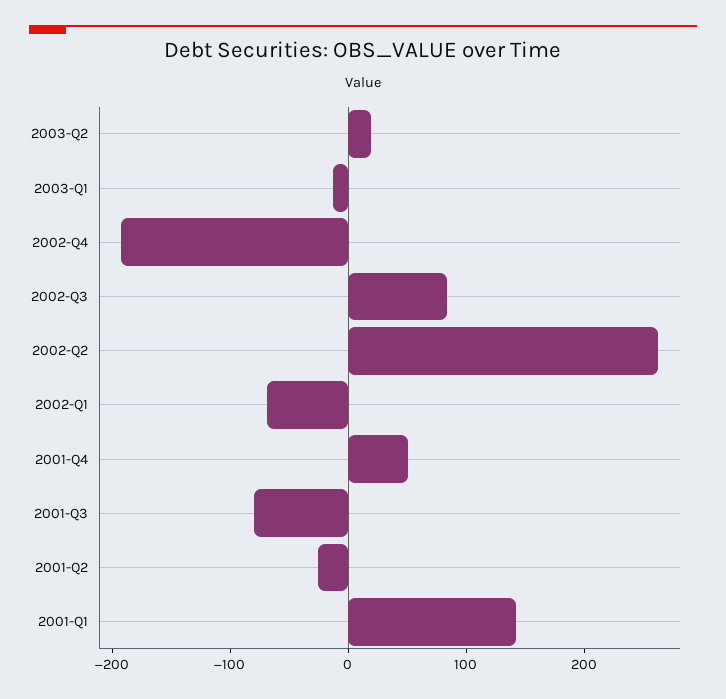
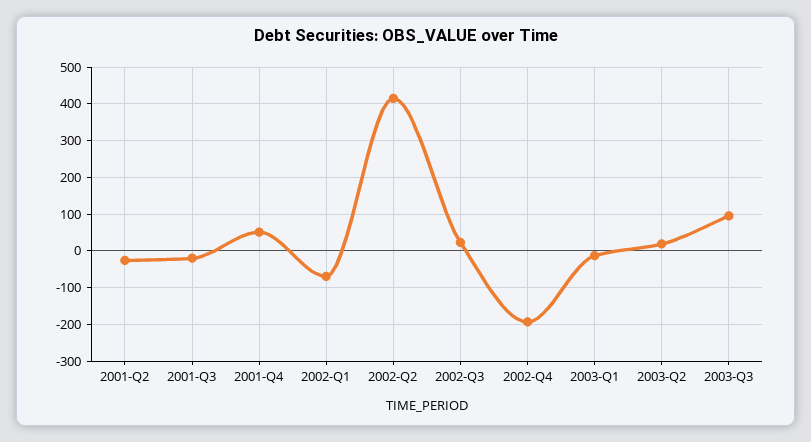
2002-Q3: 80 -> 20
2002-Q2: 260 -> 420
2001-Q3: -80 -> -20
2001-Q1: 140 -> none
2003-Q3: none -> 100

